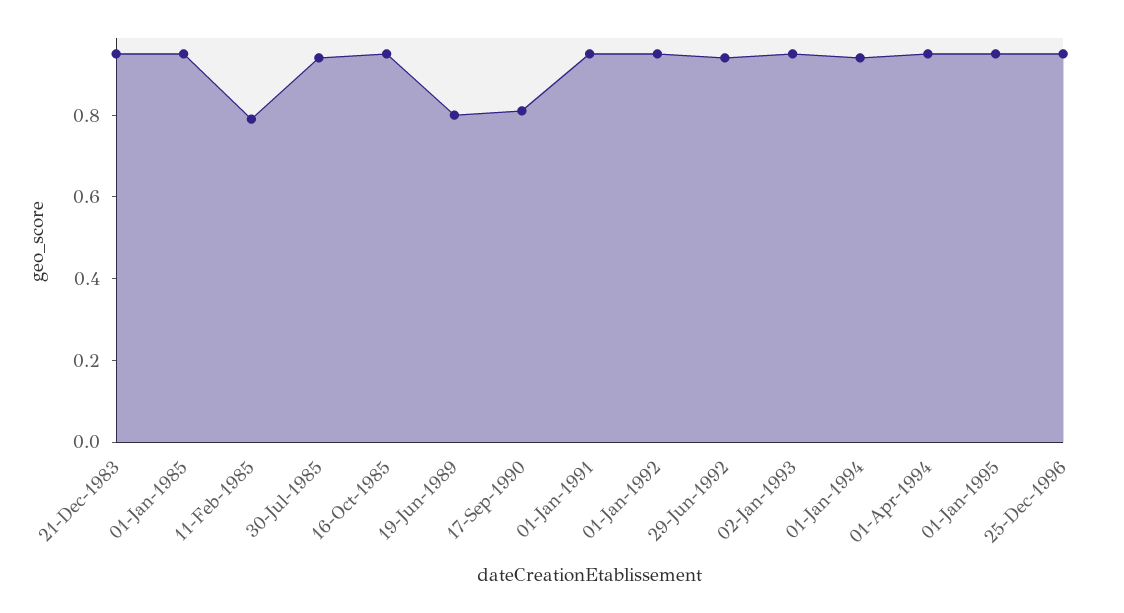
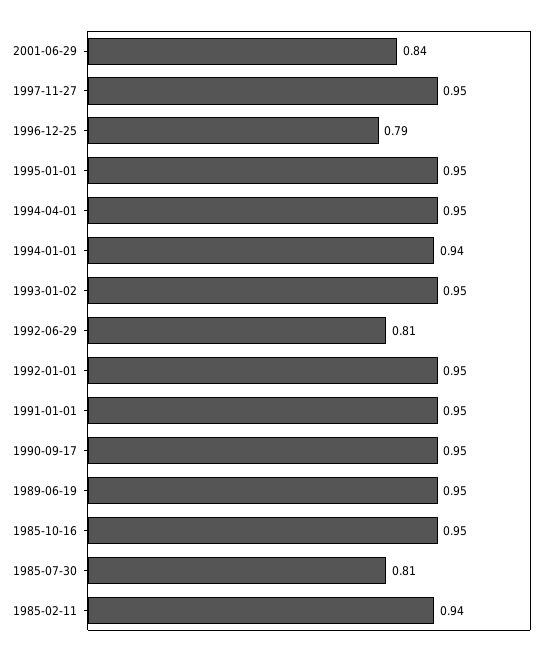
21-Dec-1983: 0.95 -> none
01-Jan-1985: 0.95 -> none
11-Feb-1985: 0.8 -> 0.94
30-Jul-1985: 0.95 -> 0.81
19-Jun-1989: 0.8 -> 0.95
17-Sep-1990: 0.8 -> 0.95
29-Jun-1992: 0.95 -> 0.81
25-Dec-1996: 0.95 -> 0.79
2001-06-29: none -> 0.84
1997-11-27: none -> 0.95

